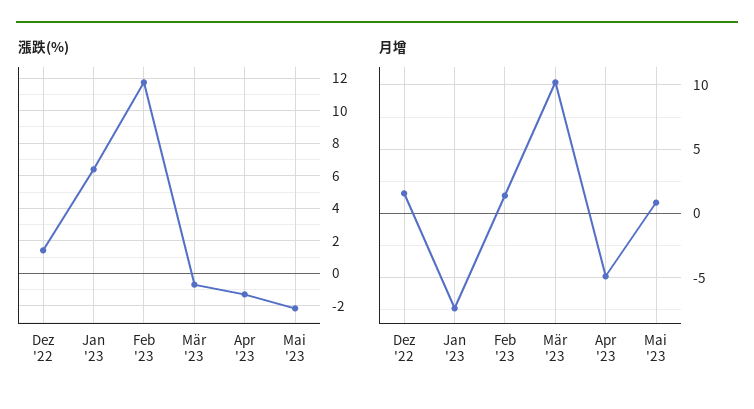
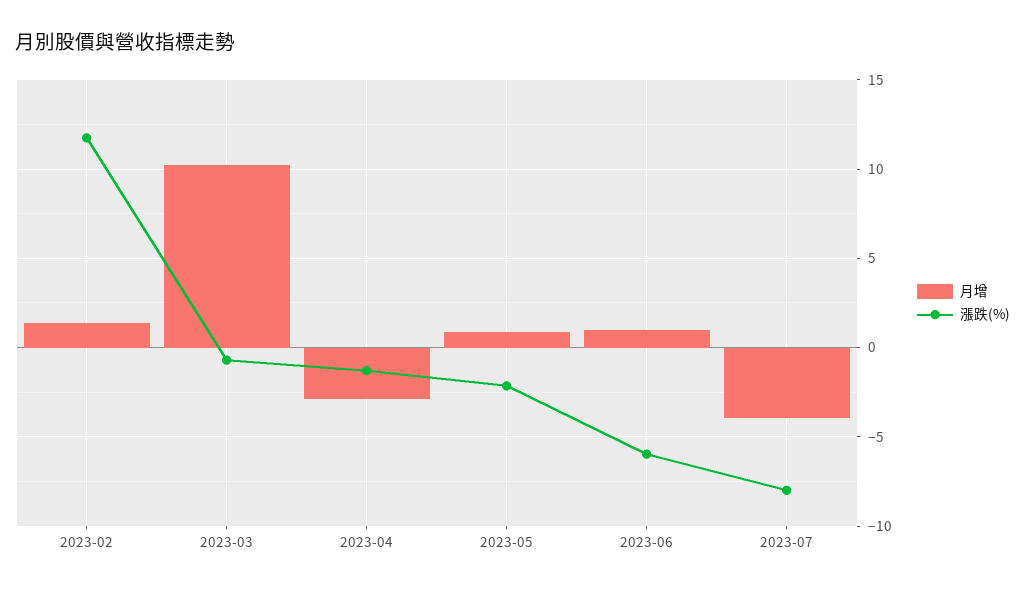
漲跌(%), Dez '22: 1.5 -> none
漲跌(%), Jan '23: 6.5 -> none
月增, Dez '22: 1.5 -> none
月增, Jan '23: -7.5 -> none
月增, Apr '23: -5 -> -3
月增, 2023-06: none -> 1
漲跌(%), 2023-06: none -> -6
月增, 2023-07: none -> -4
漲跌(%), 2023-07: none -> -8

